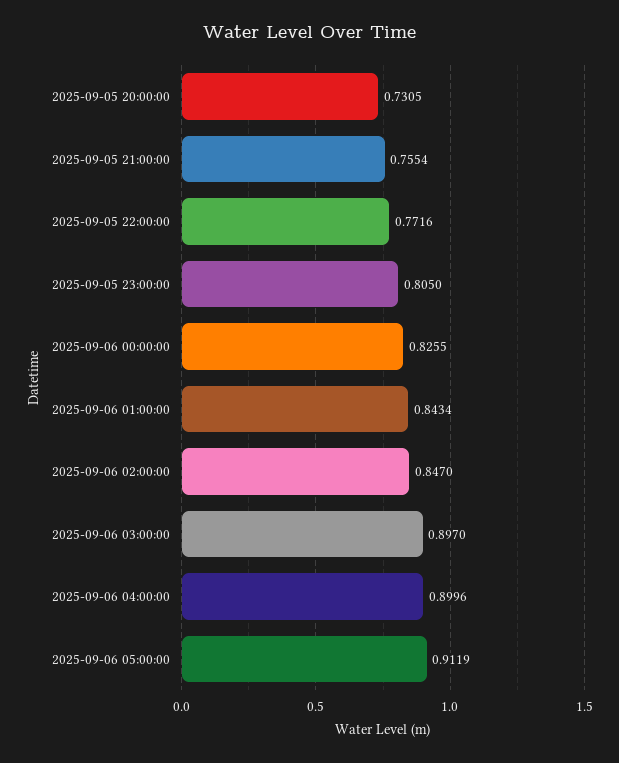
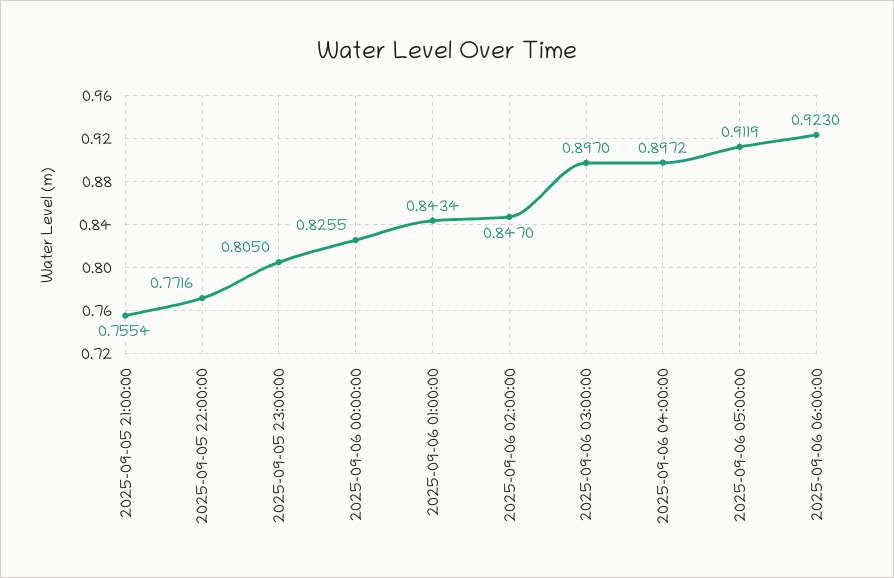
2025-09-05 20:00:00: 0.7305 -> none
2025-09-06 04:00:00: 0.8996 -> 0.8972
2025-09-06 06:00:00: none -> 0.923

